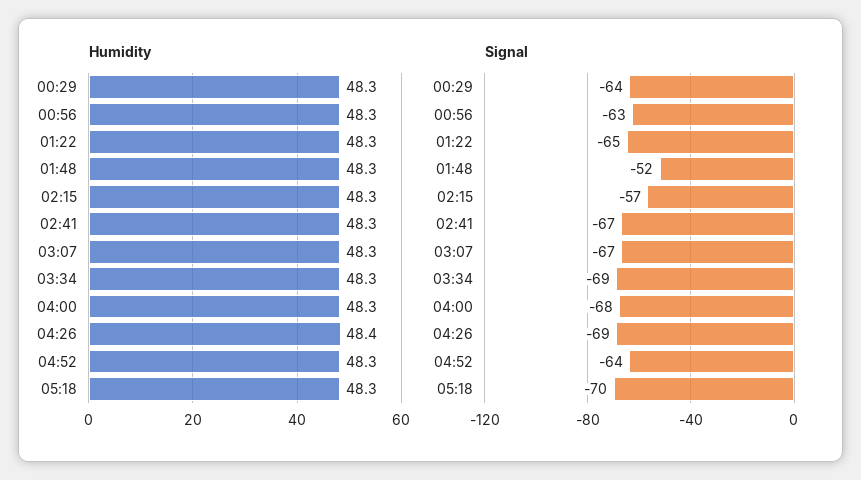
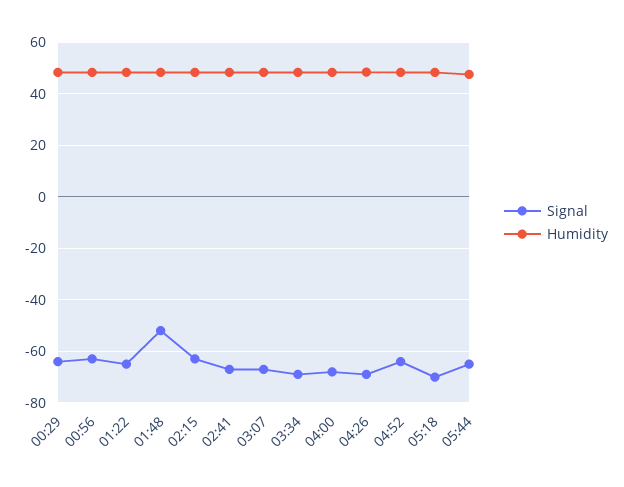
Signal, 02:15: -57 -> -62.5
Signal, 05:44: none -> -65
Humidity, 05:44: none -> 47.5

